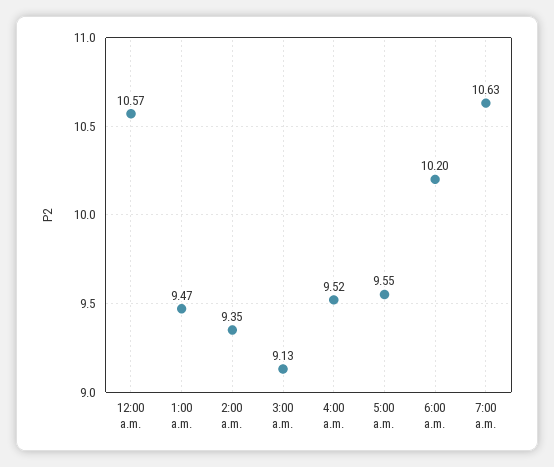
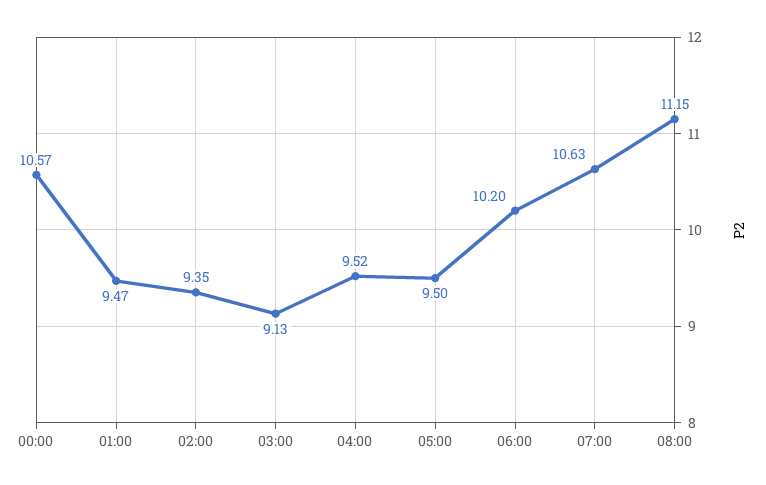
5:00 a.m.: 9.55 -> 9.5
08:00: none -> 11.15

